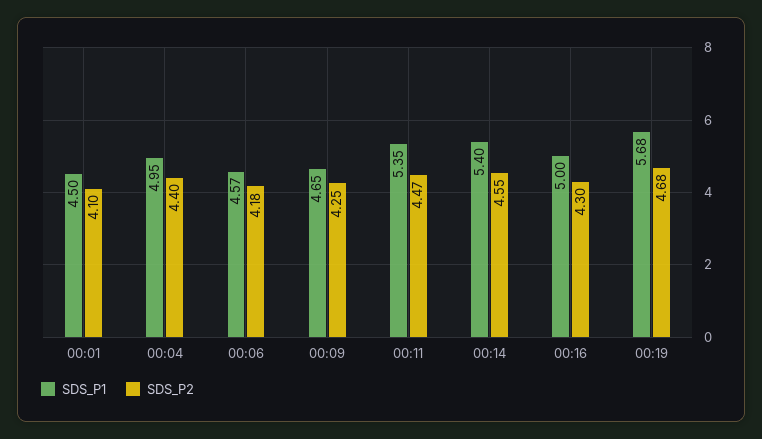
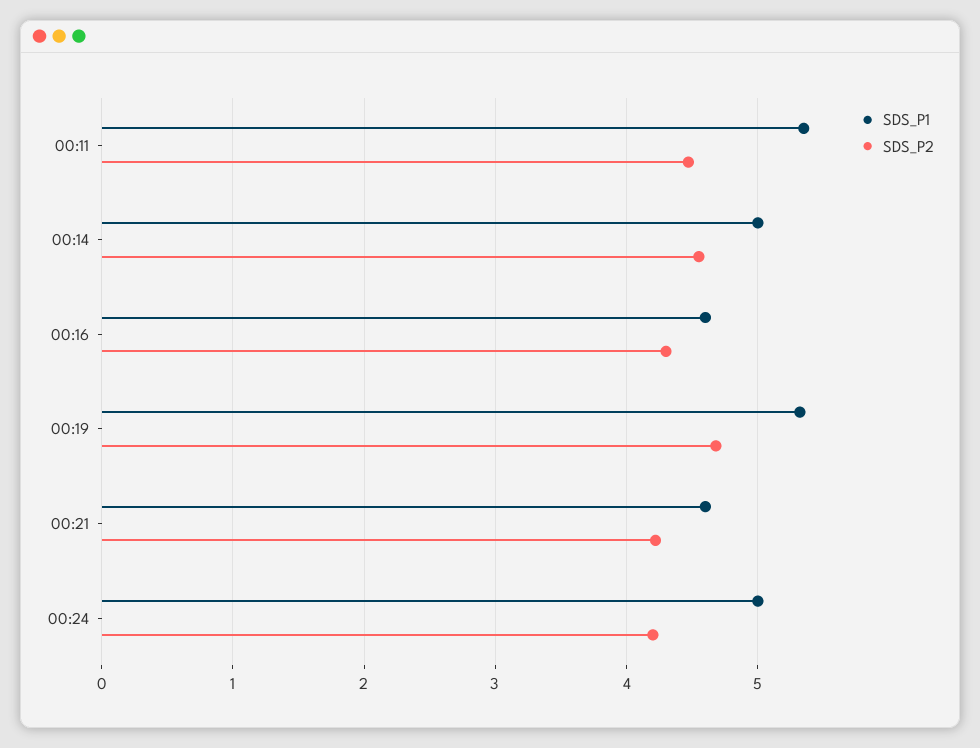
SDS_P1, 00:01: 4.5 -> none
SDS_P2, 00:01: 4.1 -> none
SDS_P1, 00:04: 4.95 -> none
SDS_P2, 00:04: 4.4 -> none
SDS_P1, 00:06: 4.57 -> none
SDS_P2, 00:06: 4.18 -> none
SDS_P1, 00:09: 4.65 -> none
SDS_P2, 00:09: 4.25 -> none
SDS_P1, 00:14: 5.4 -> 5
SDS_P1, 00:16: 5 -> 4.6
SDS_P1, 00:19: 5.68 -> 5.3
SDS_P1, 00:21: none -> 4.6
SDS_P2, 00:21: none -> 4.2
SDS_P1, 00:24: none -> 5
SDS_P2, 00:24: none -> 4.2

